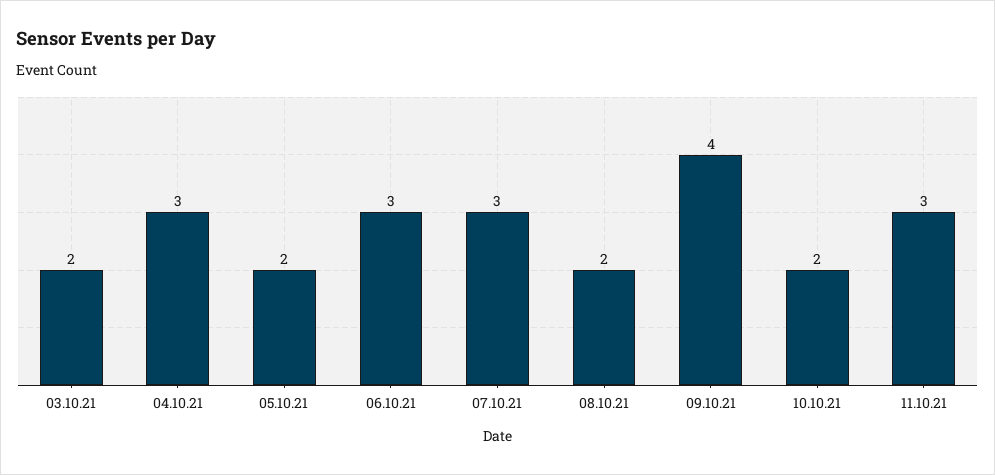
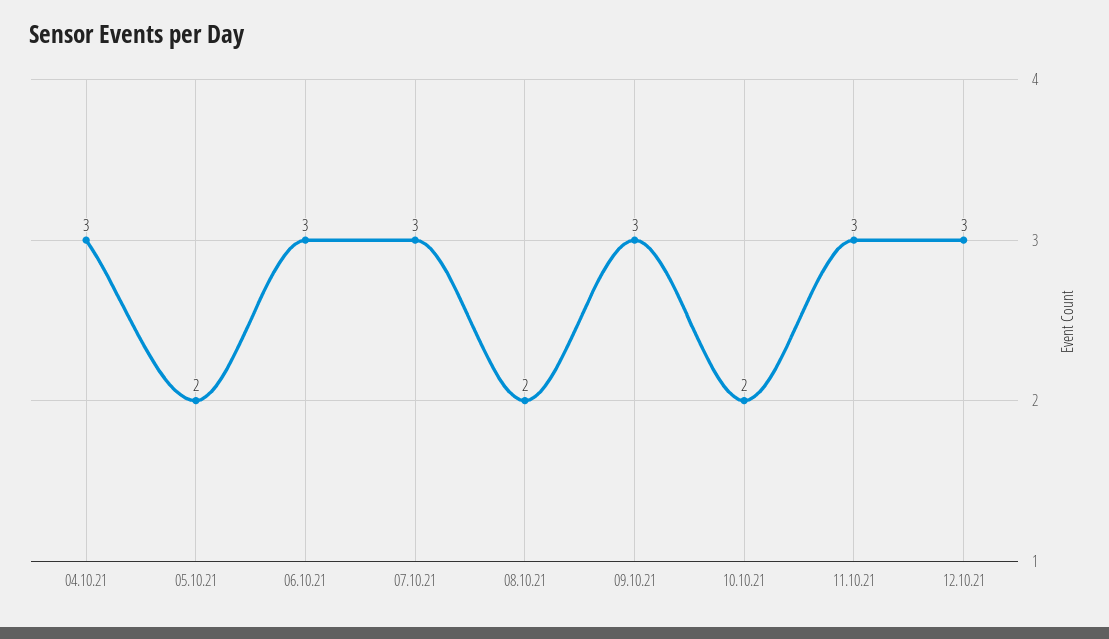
03.10.21: 2 -> none
09.10.21: 4 -> 3
12.10.21: none -> 3

